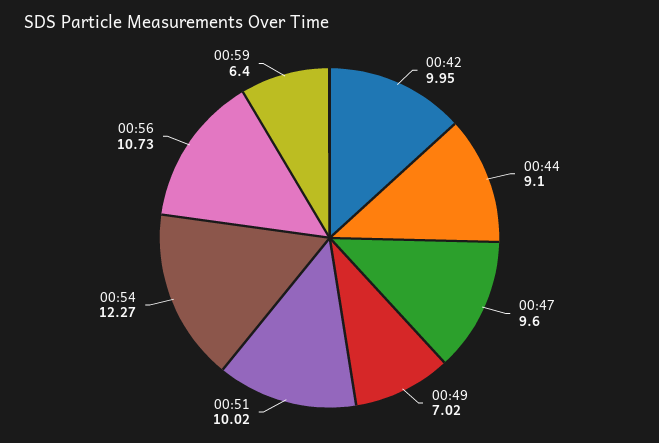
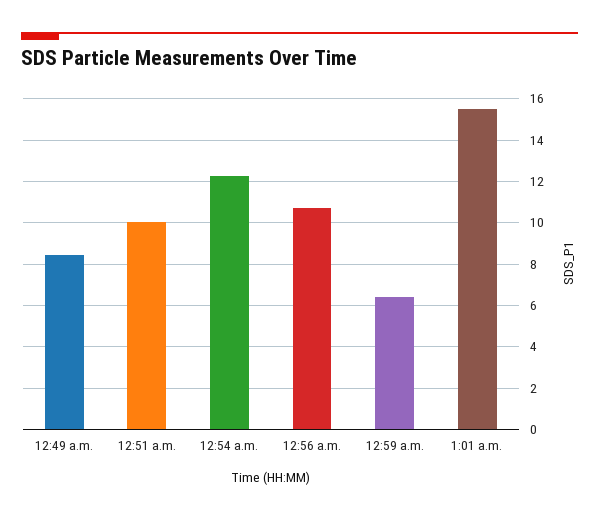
00:42: 9.95 -> none
00:44: 9.1 -> none
00:47: 9.6 -> none
00:49: 7.02 -> 8.5
1:01 a.m.: none -> 15.5

